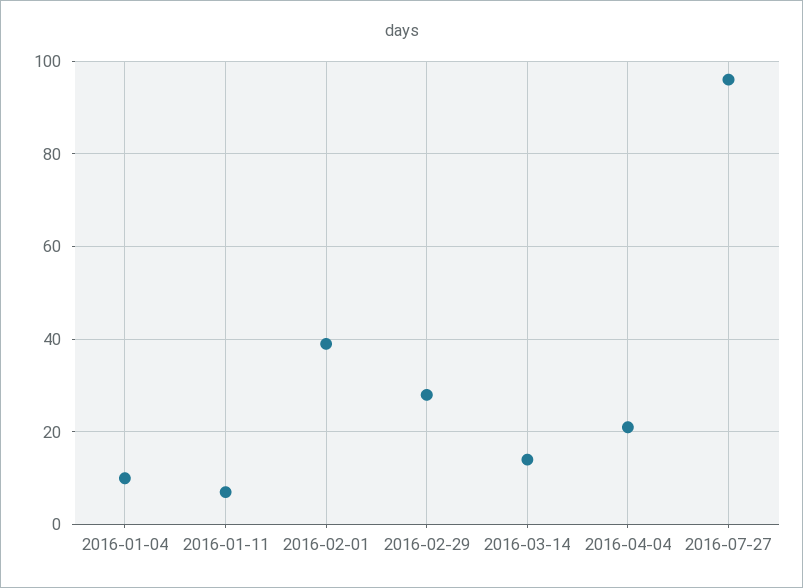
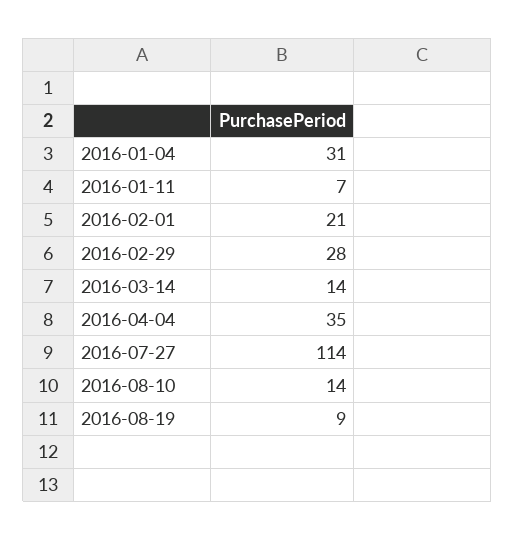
2016-01-04: 10 -> 31
2016-02-01: 40 -> 21
2016-04-04: 20 -> 35
2016-07-27: 95 -> 114
2016-08-10: none -> 14
2016-08-19: none -> 9

